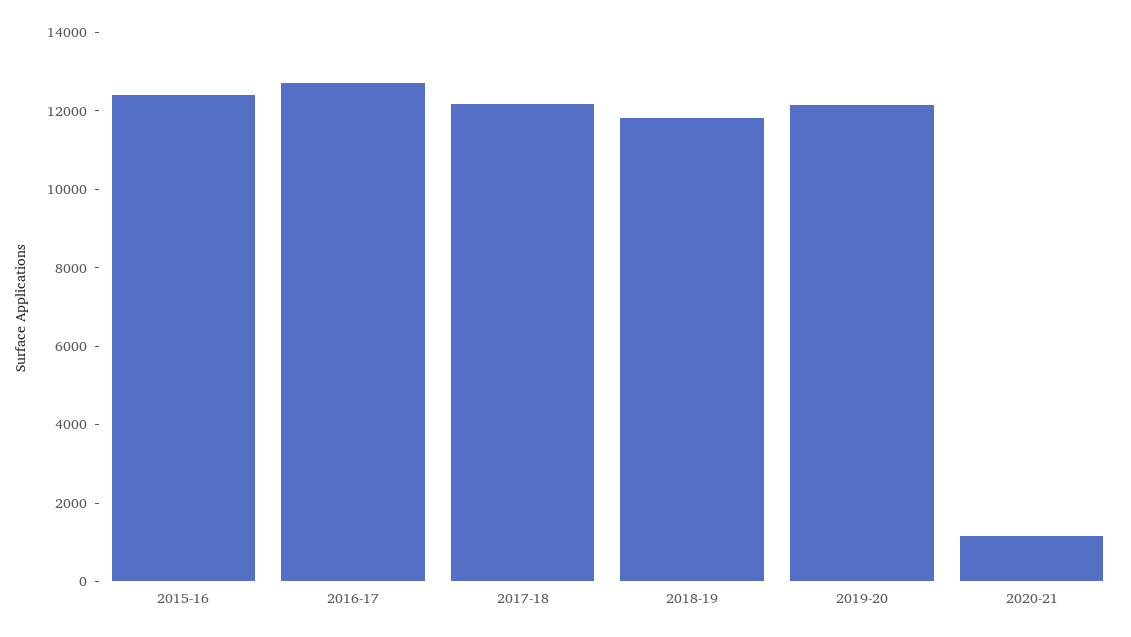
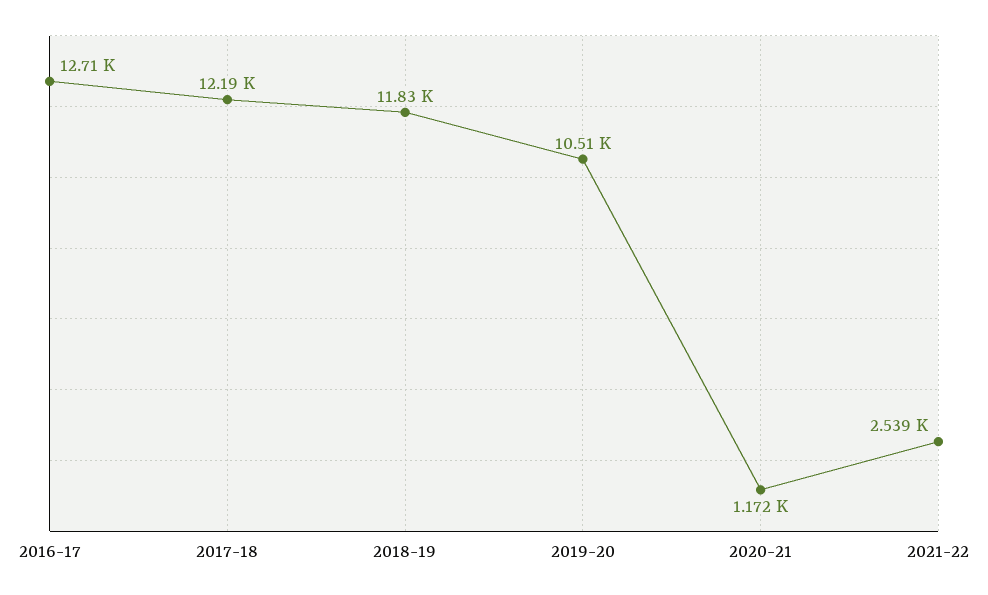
2015-16: 12500 -> none
2019-20: 12000 -> 10510
2021-22: none -> 2539

